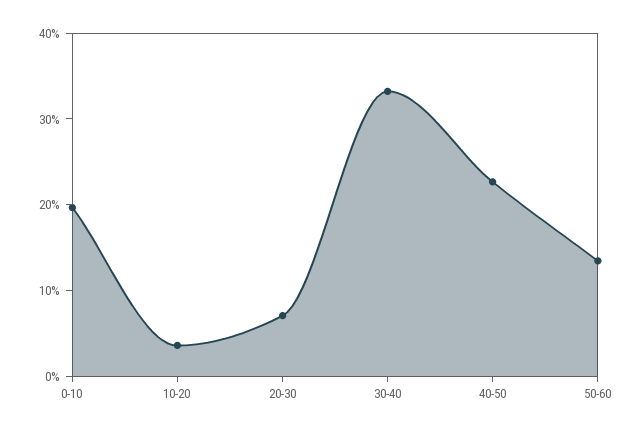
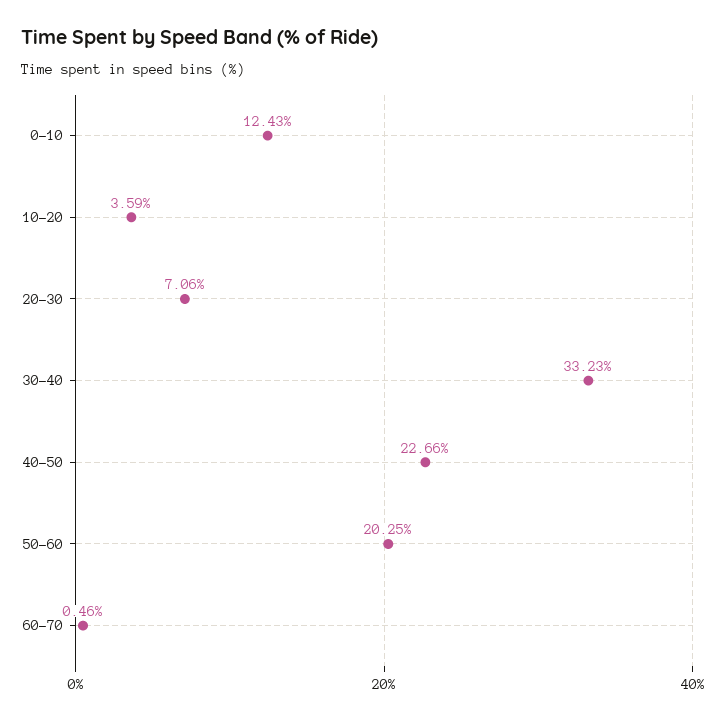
0-10: 20 -> 12.43
50-60: 14 -> 20.25
60-70: none -> 0.46

